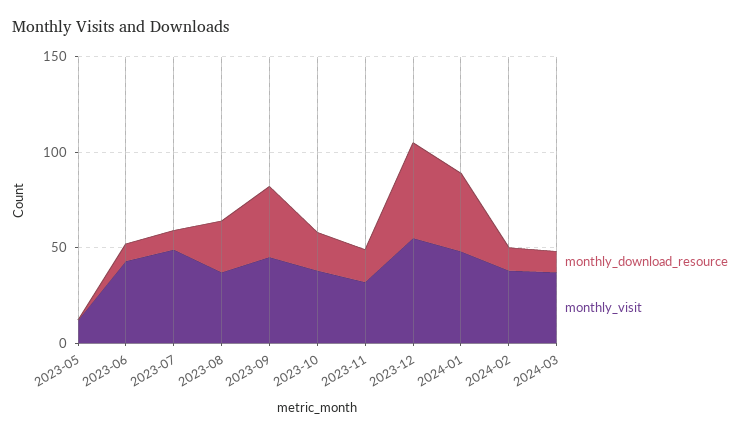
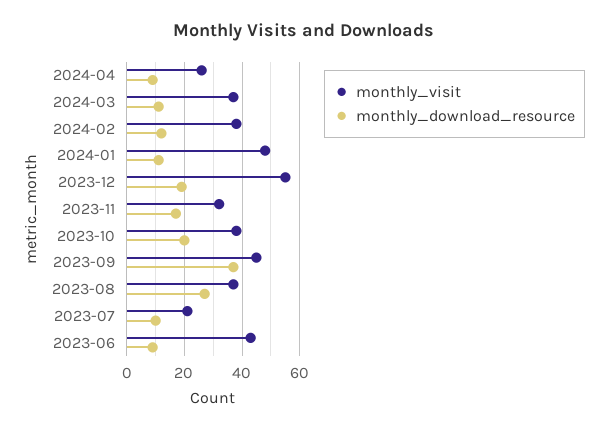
monthly_download_resource, 2023-05: 0 -> none
monthly_visit, 2023-05: 10 -> none
monthly_visit, 2023-07: 50 -> 20
monthly_download_resource, 2023-12: 50 -> 20
monthly_download_resource, 2024-01: 40 -> 10
monthly_visit, 2024-04: none -> 25
monthly_download_resource, 2024-04: none -> 10

